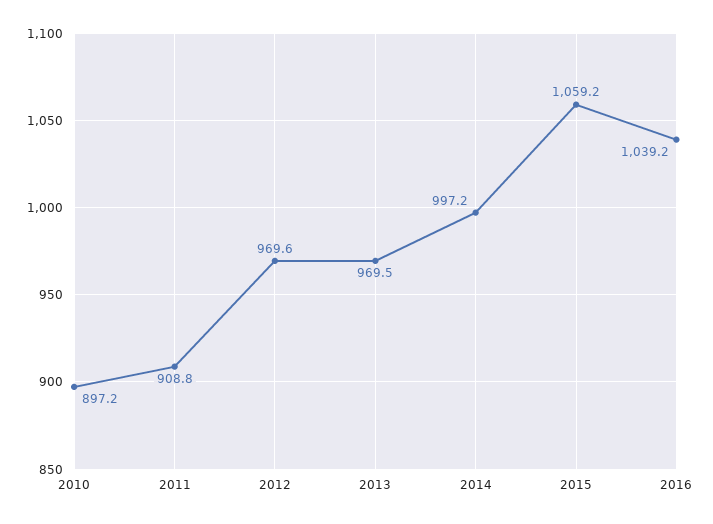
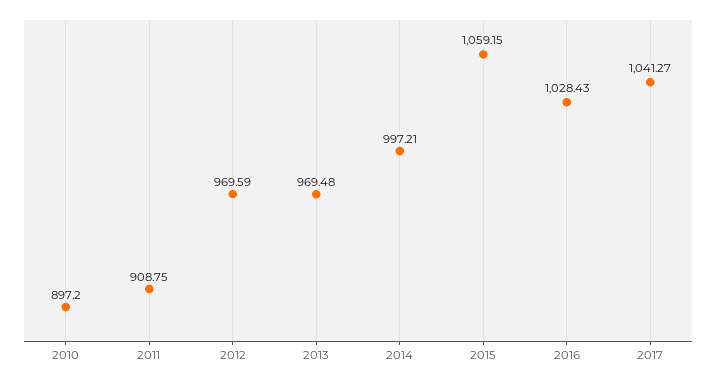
2016: 1039.2 -> 1028.43
2017: none -> 1041.27

